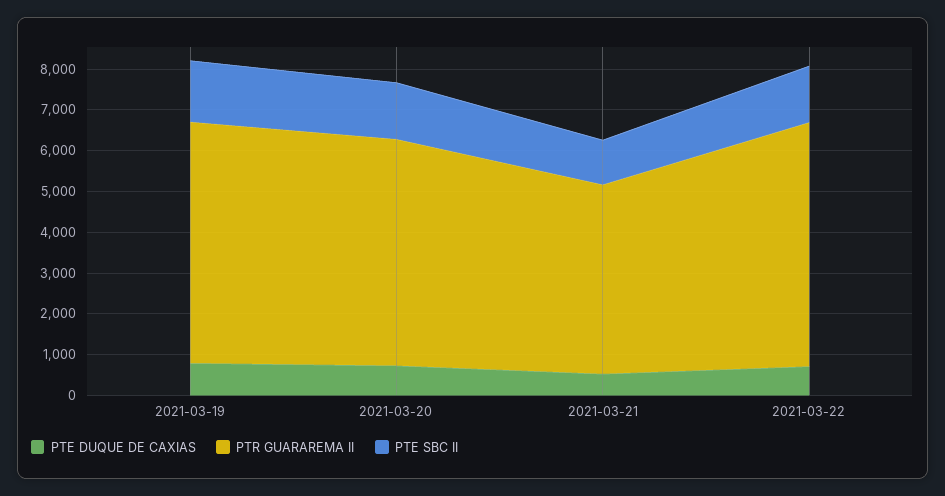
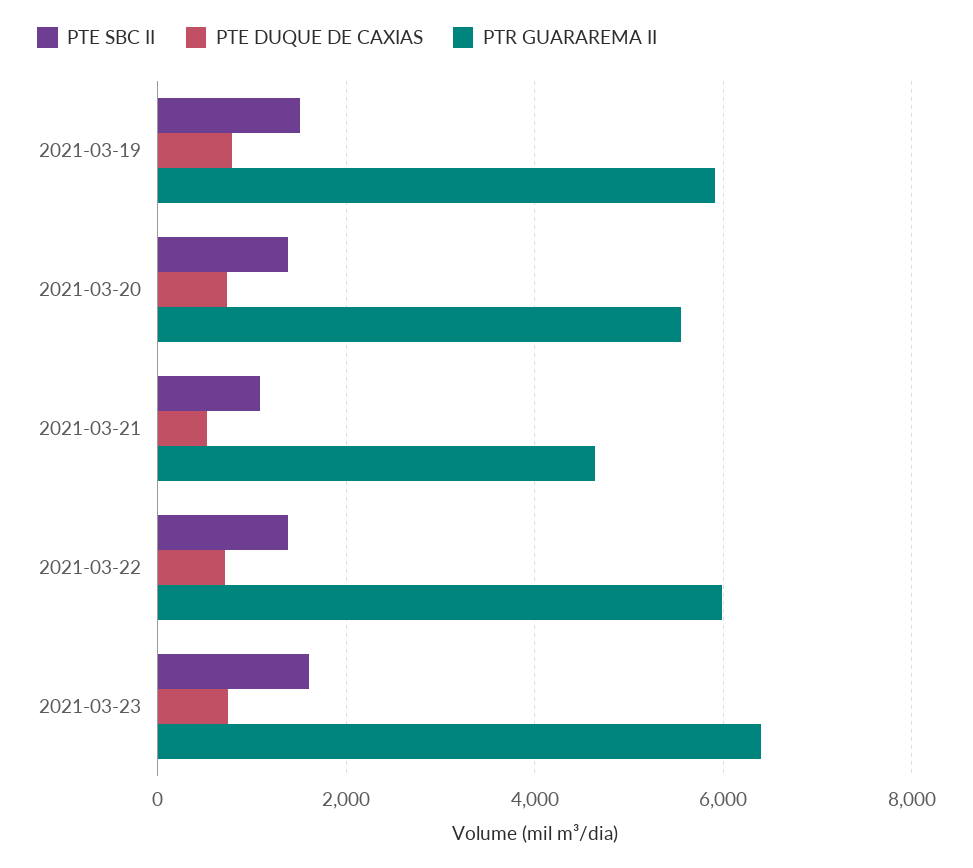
PTE SBC II, 2021-03-23: none -> 1600
PTE DUQUE DE CAXIAS, 2021-03-23: none -> 800
PTR GUARAREMA II, 2021-03-23: none -> 6400

